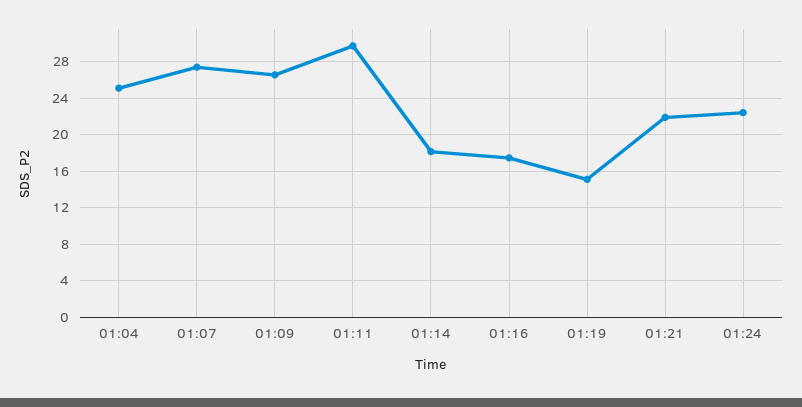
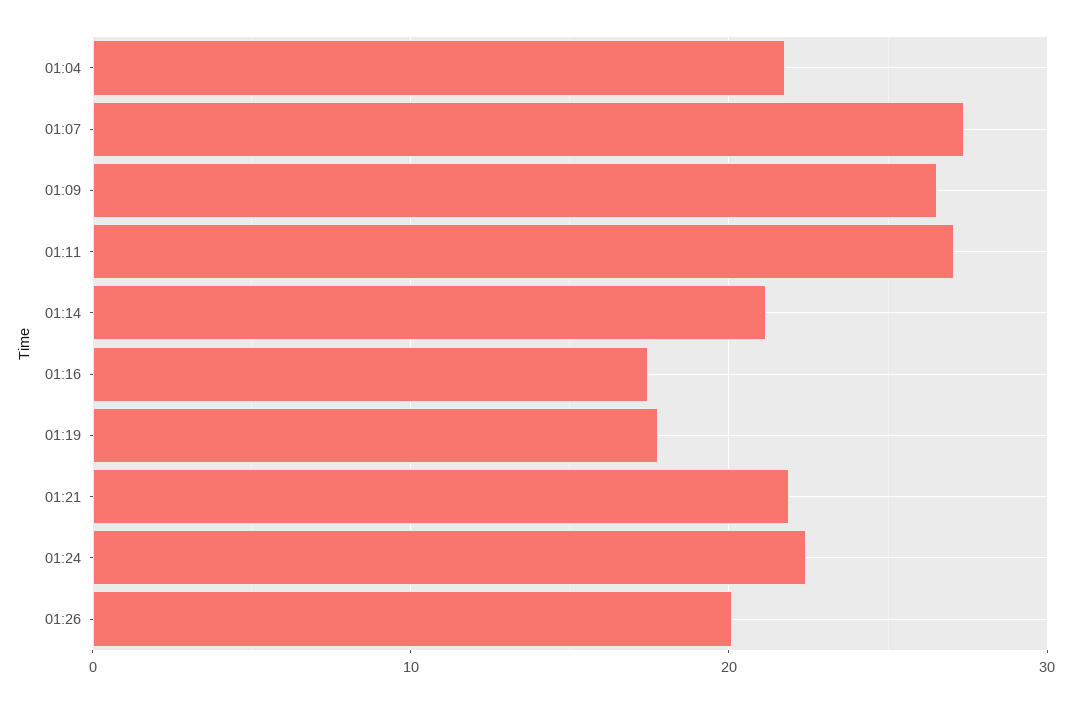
01:04: 25 -> 22
01:11: 30 -> 27
01:14: 18 -> 21
01:19: 15 -> 18
01:26: none -> 20

